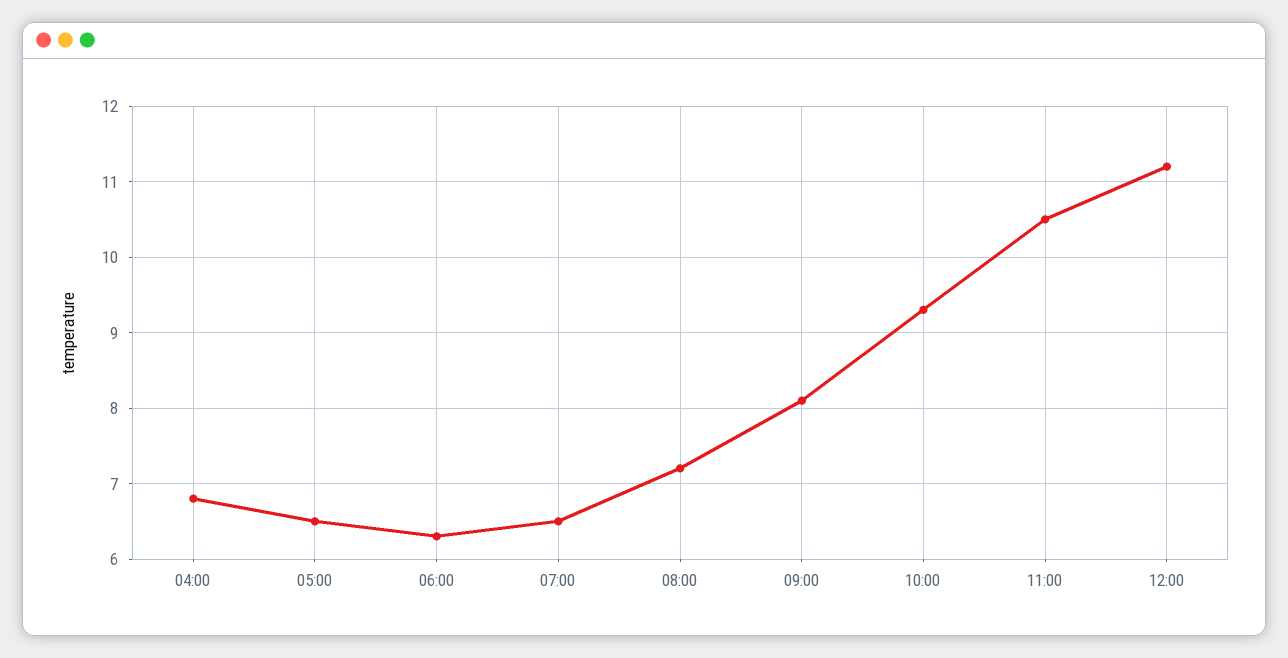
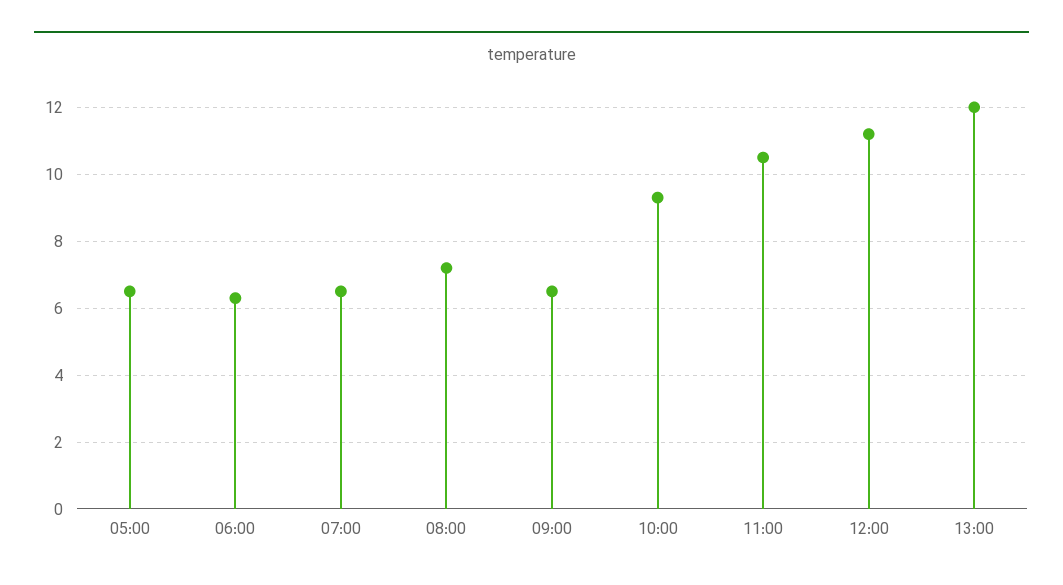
04:00: 6.8 -> none
09:00: 8.1 -> 6.5
13:00: none -> 12

